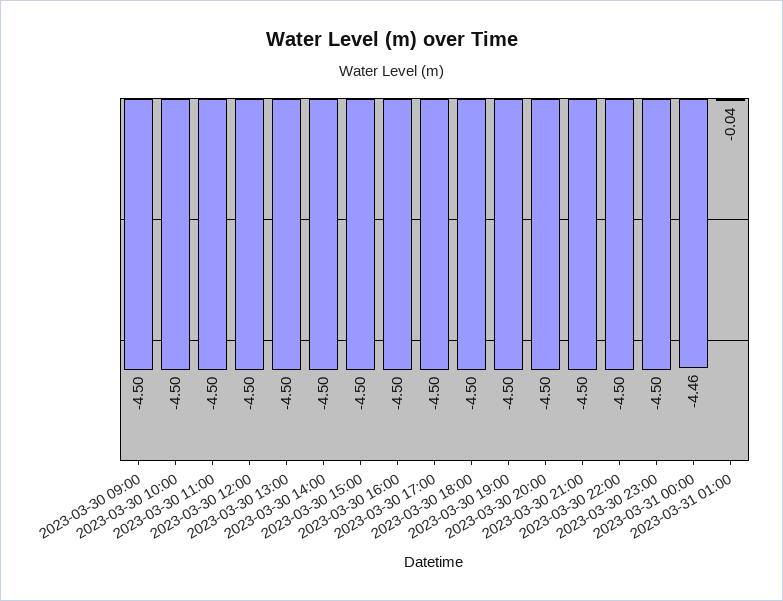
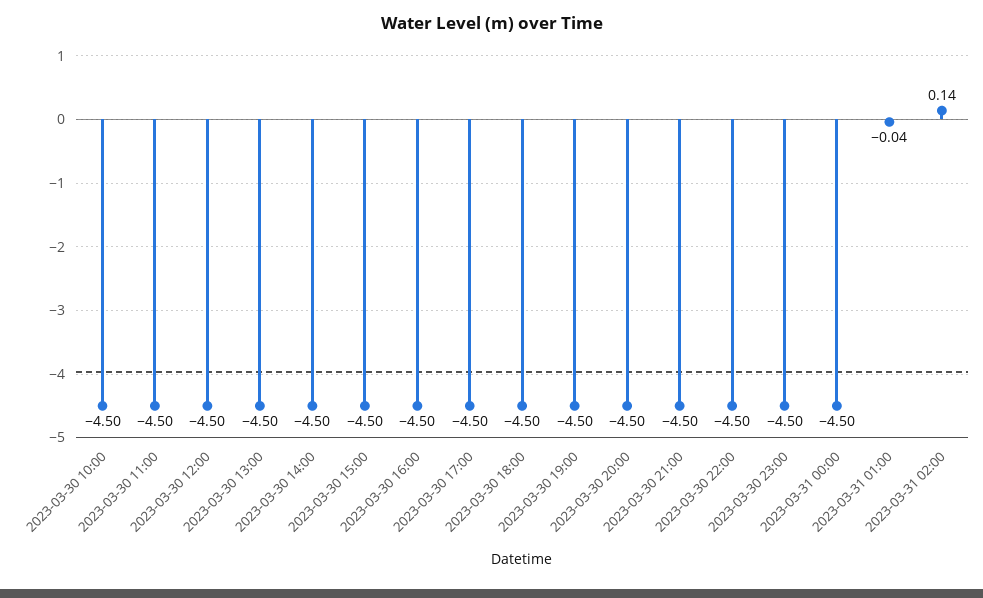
2023-03-30 09:00: -4.5 -> none
2023-03-31 00:00: -4.46 -> -4.5
2023-03-31 02:00: none -> 0.14

